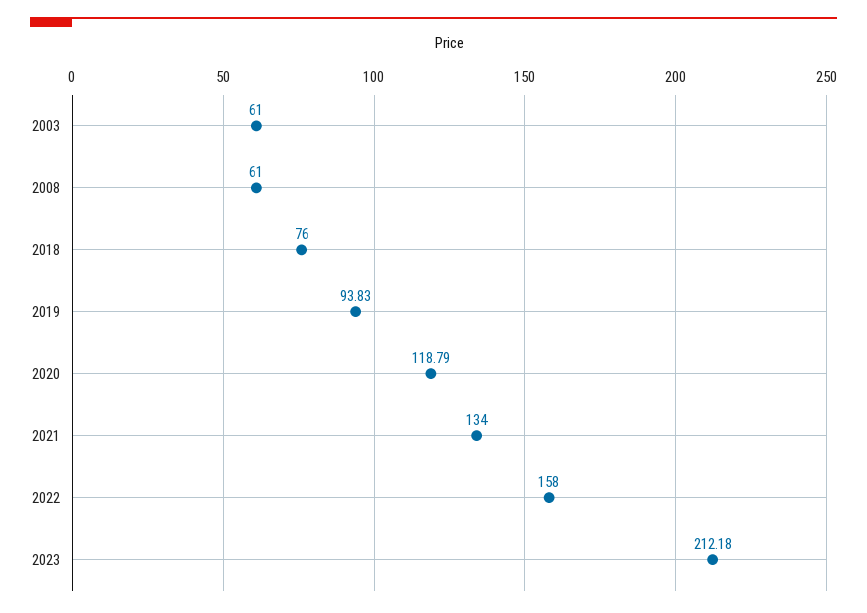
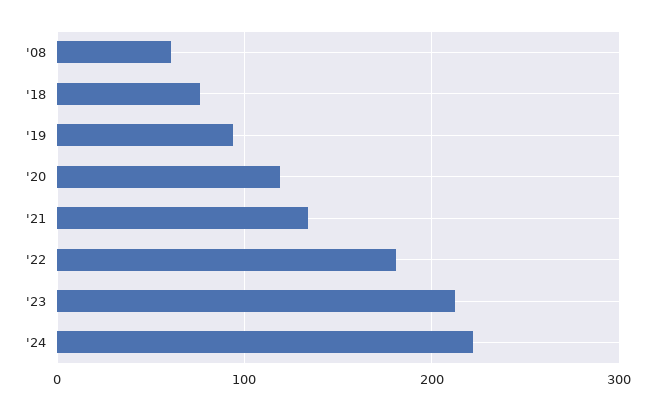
2003: 61 -> none
2022: 158 -> 180
'24: none -> 220

